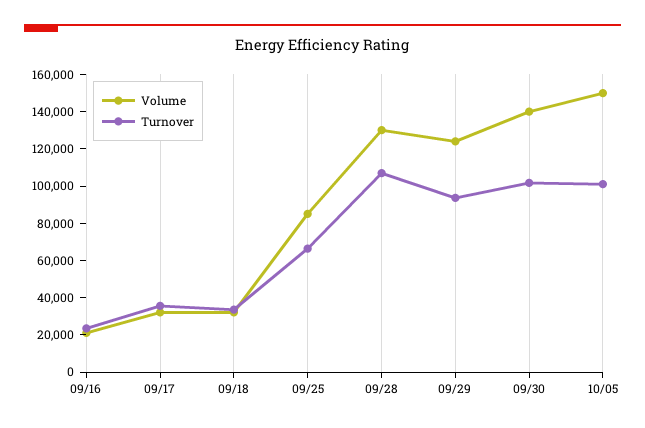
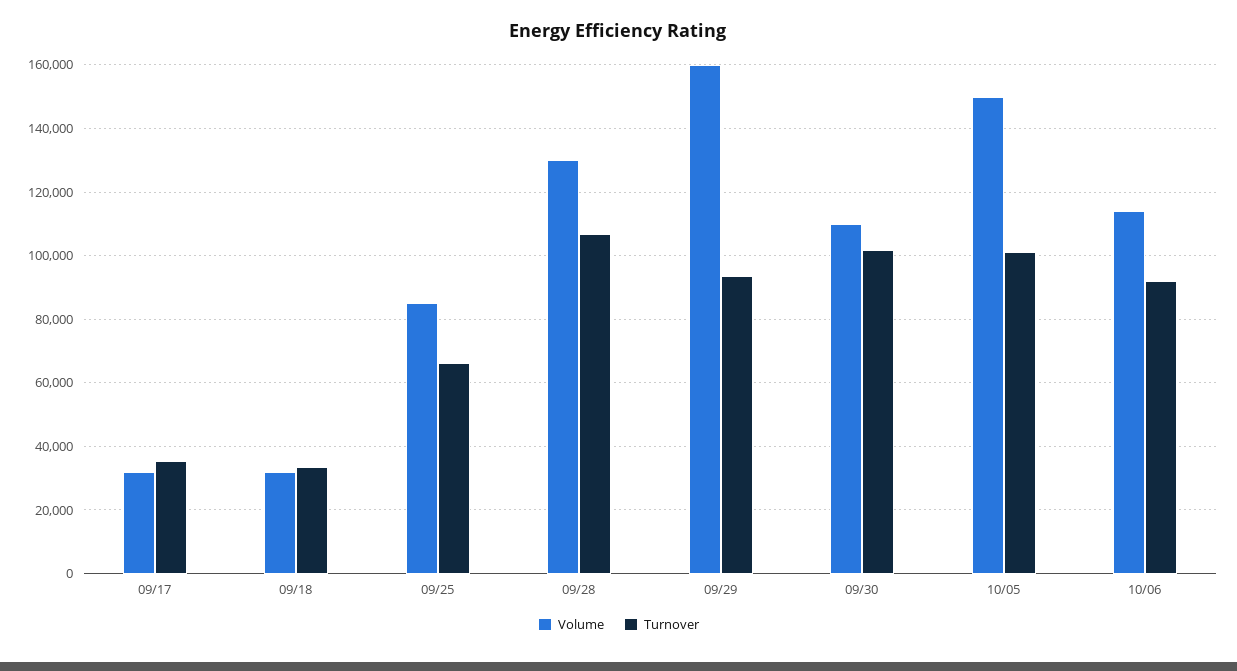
Volume, 09/16: 20000 -> none
Turnover, 09/16: 25000 -> none
Volume, 09/29: 125000 -> 160000
Volume, 09/30: 140000 -> 110000
Volume, 10/06: none -> 114000
Turnover, 10/06: none -> 92000

